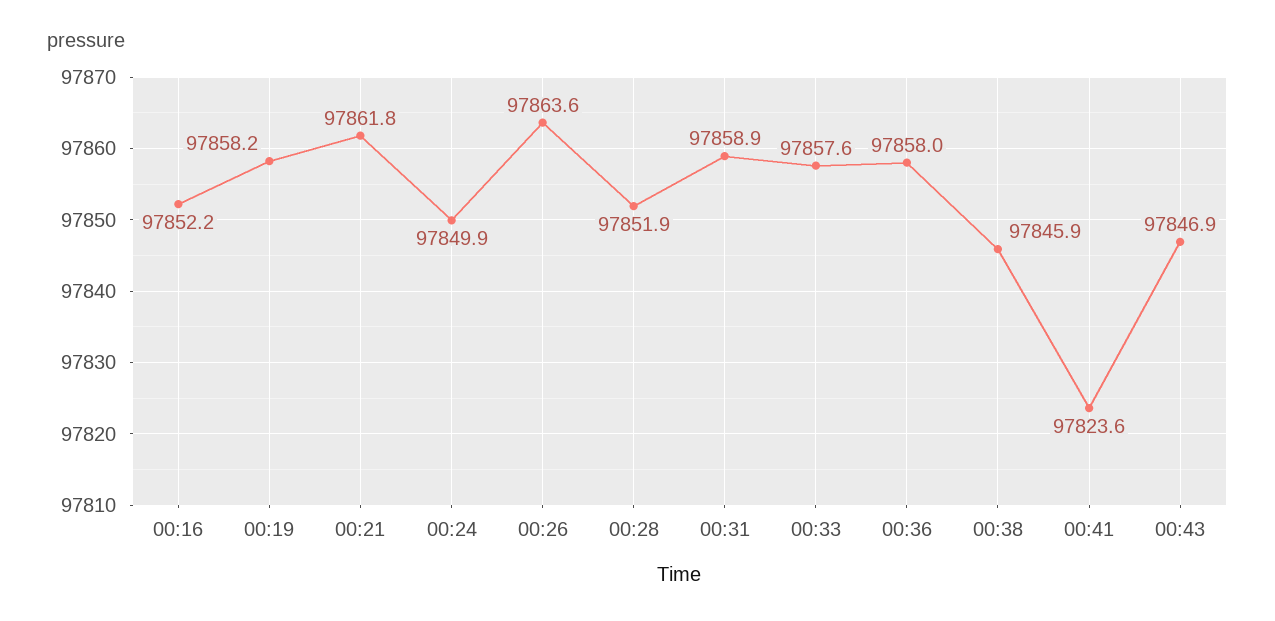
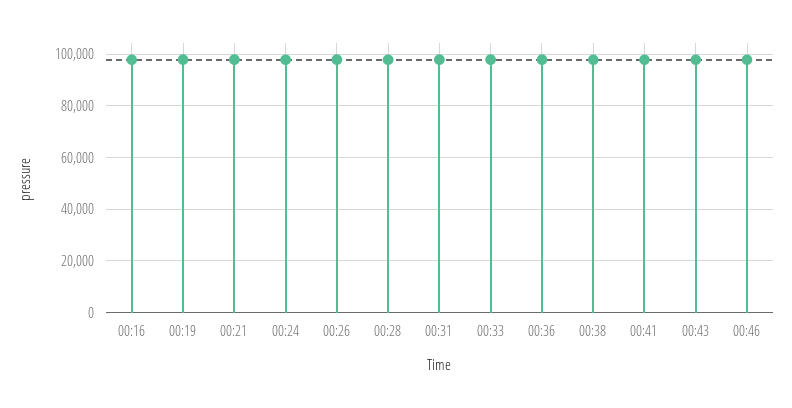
00:46: none -> 97500

